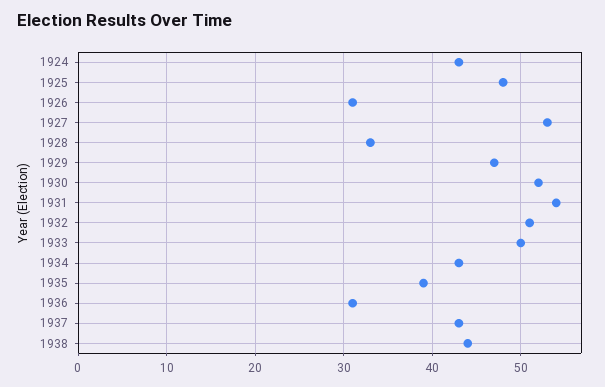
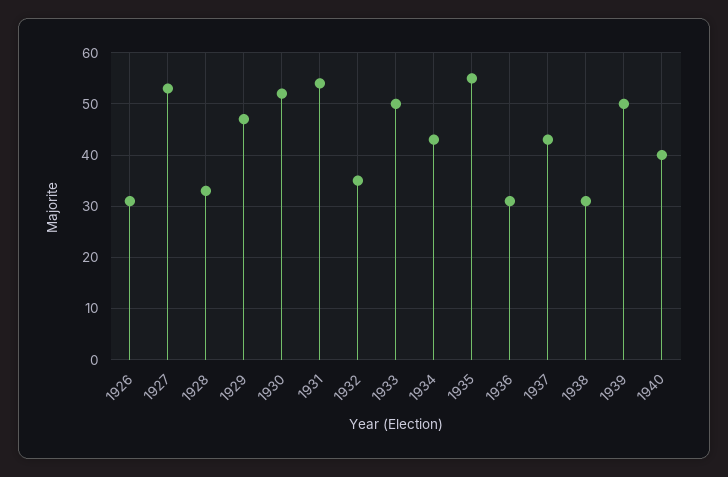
1924: 43 -> none
1925: 48 -> none
1932: 51 -> 35
1935: 39 -> 55
1938: 44 -> 30
1939: none -> 50
1940: none -> 40

